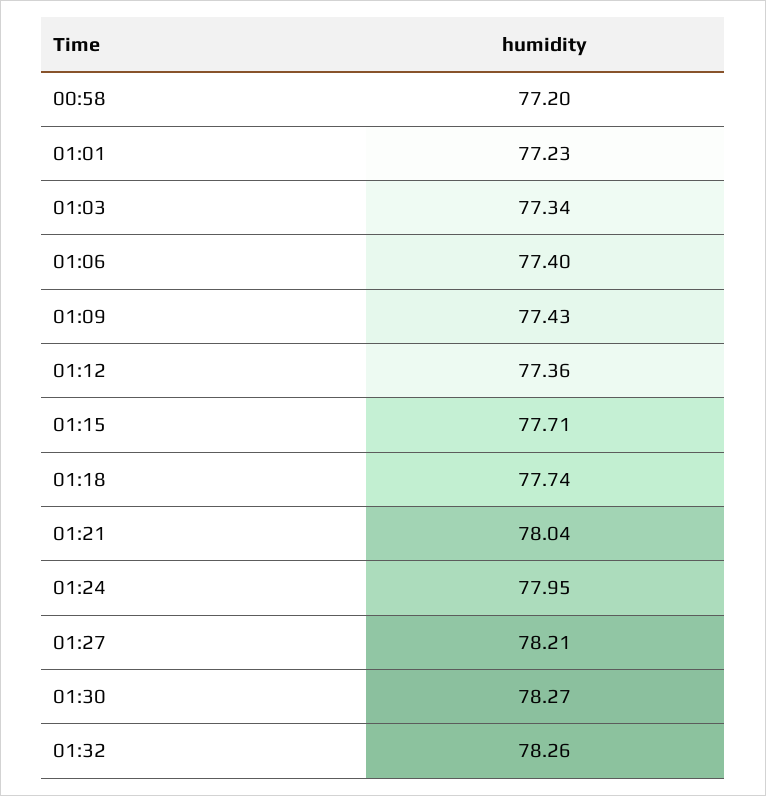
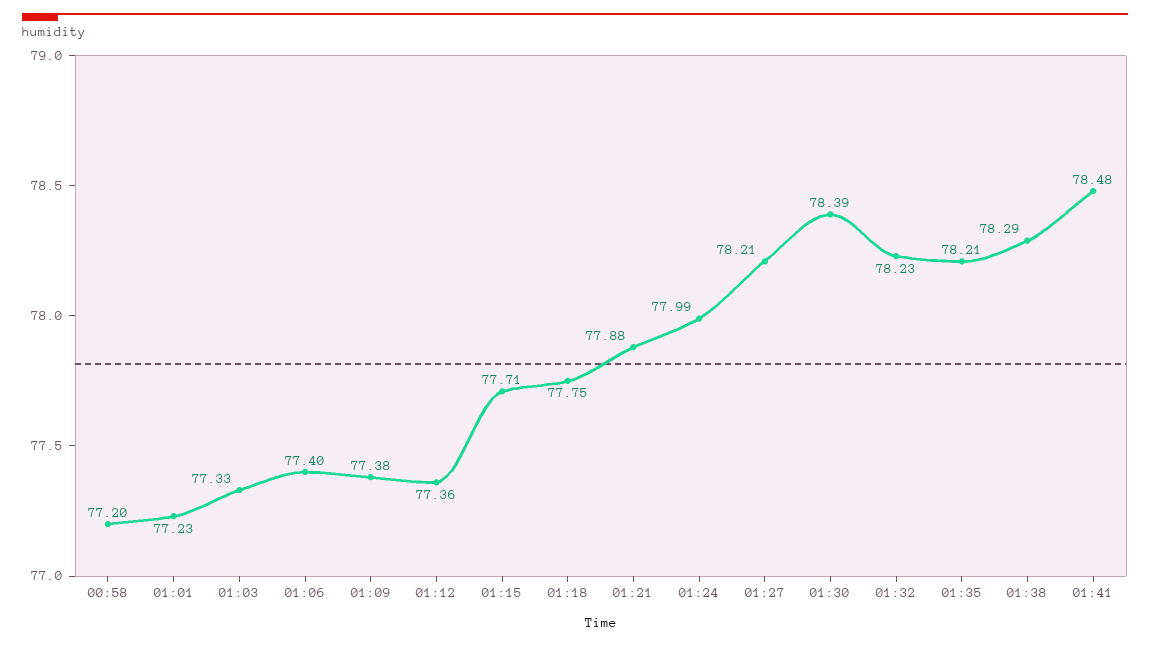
01:03: 77.34 -> 77.33
01:09: 77.43 -> 77.38
01:18: 77.74 -> 77.75
01:21: 78.04 -> 77.88
01:24: 77.95 -> 77.99
01:30: 78.27 -> 78.39
01:32: 78.26 -> 78.23
01:35: none -> 78.21
01:38: none -> 78.29
01:41: none -> 78.48

